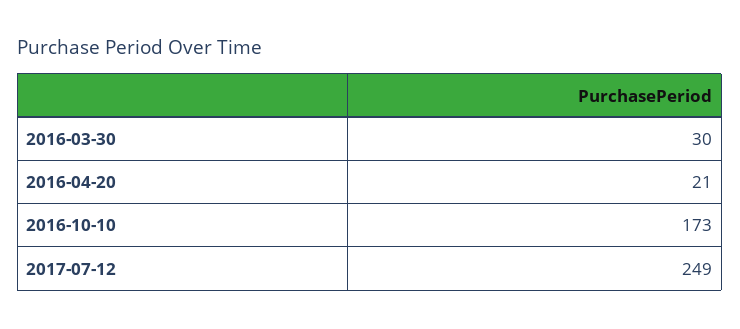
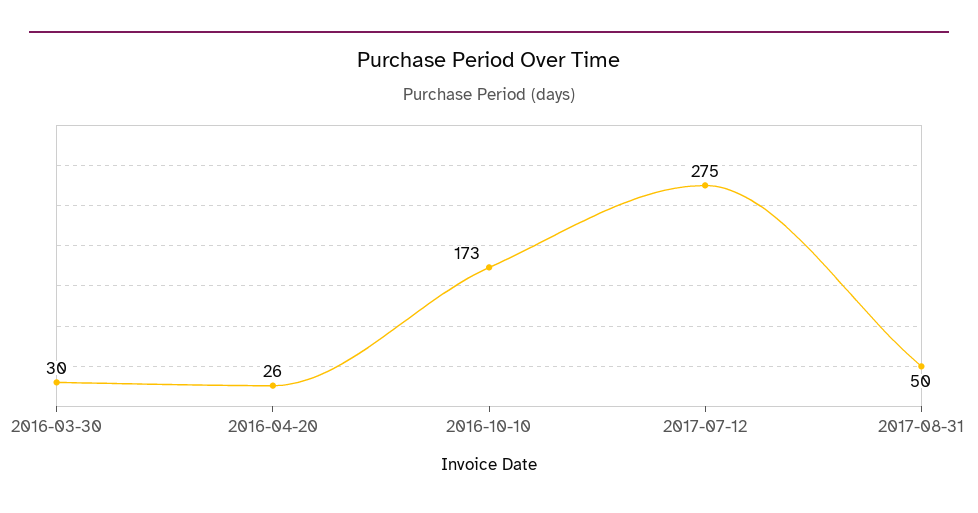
2016-04-20: 21 -> 26
2017-07-12: 249 -> 275
2017-08-31: none -> 50

